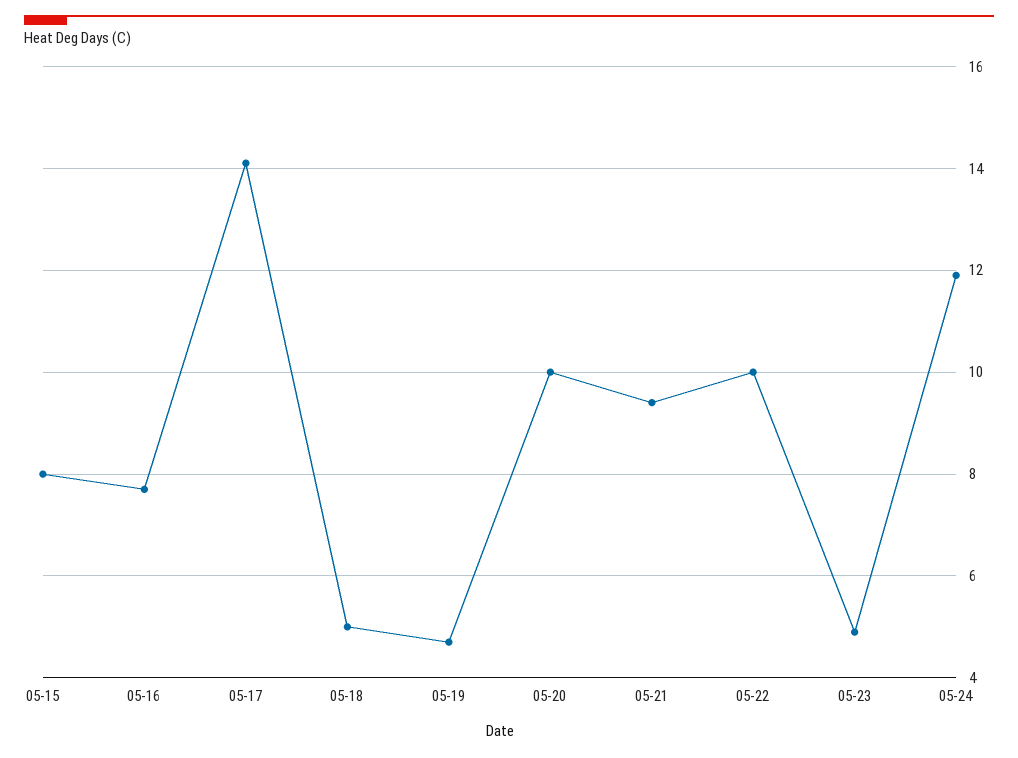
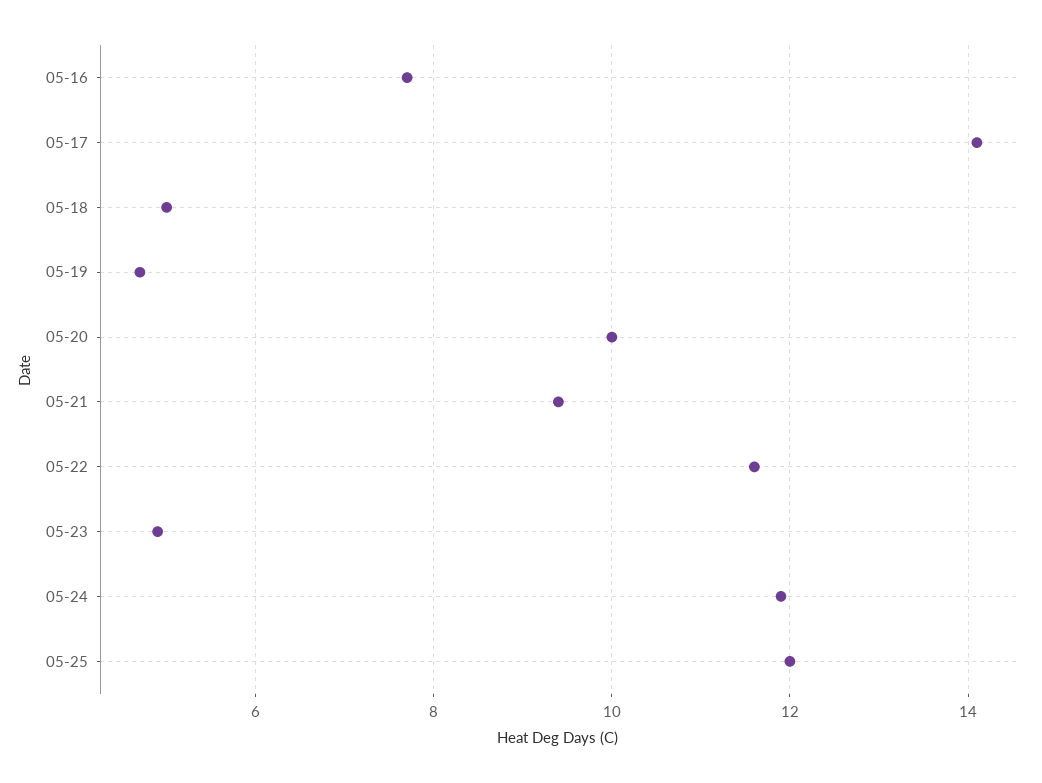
05-15: 8 -> none
05-22: 10 -> 11.5
05-25: none -> 12

